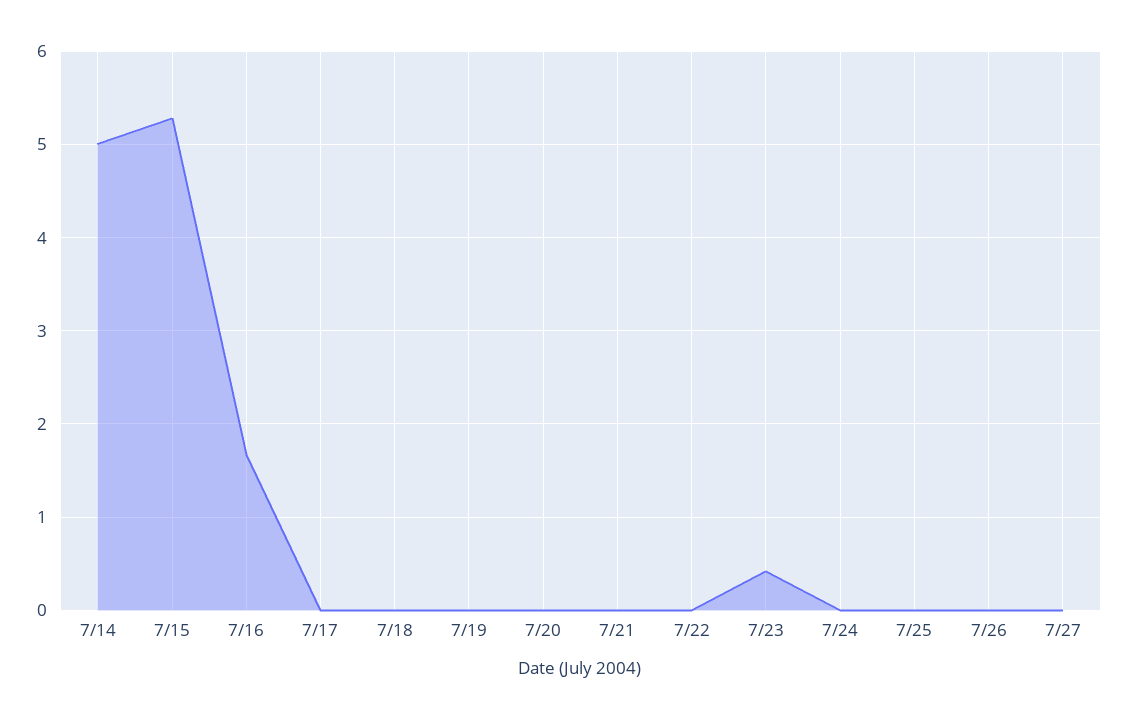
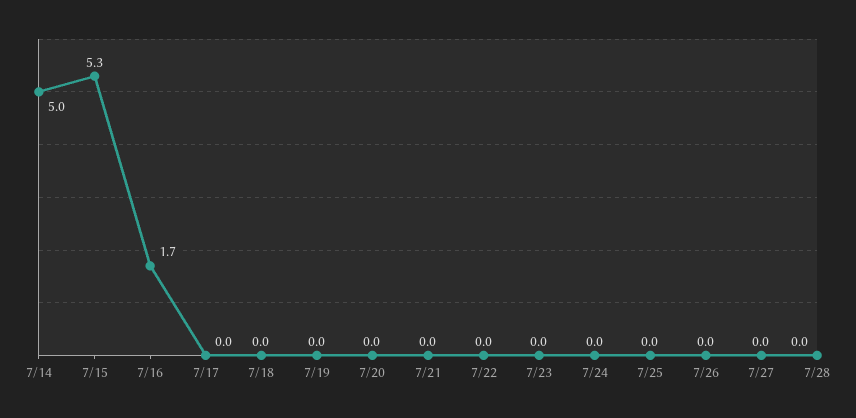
7/23: 0.4 -> 0
7/28: none -> 0

